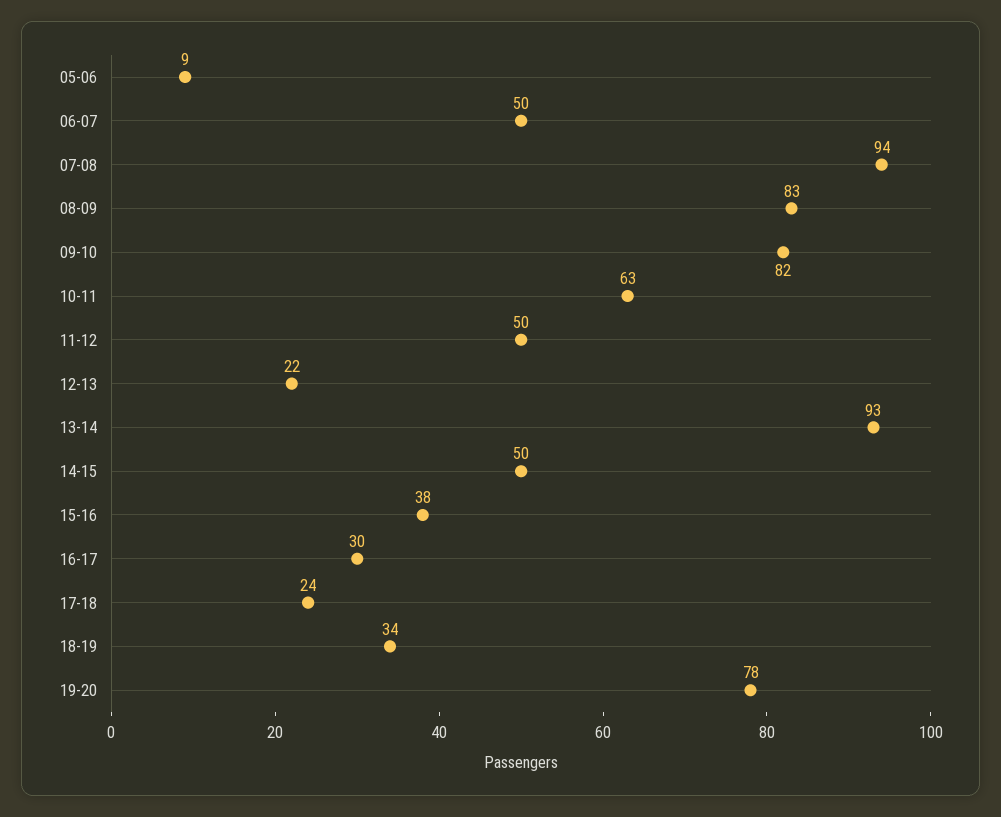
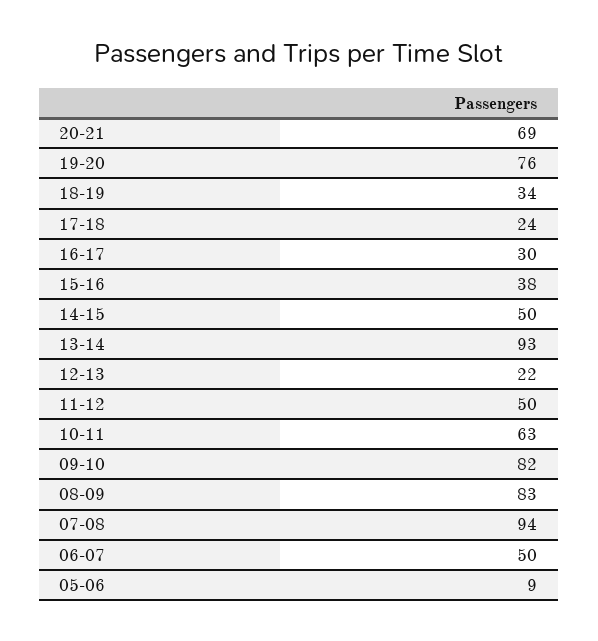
19-20: 78 -> 76
20-21: none -> 69

